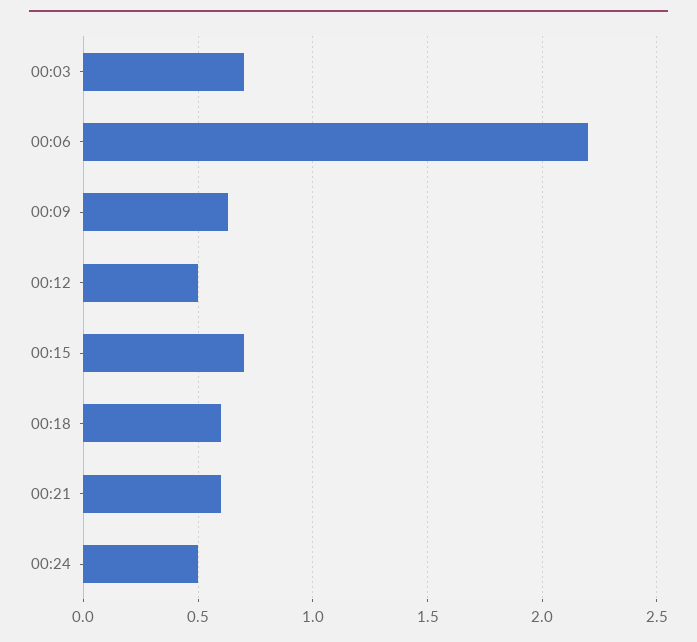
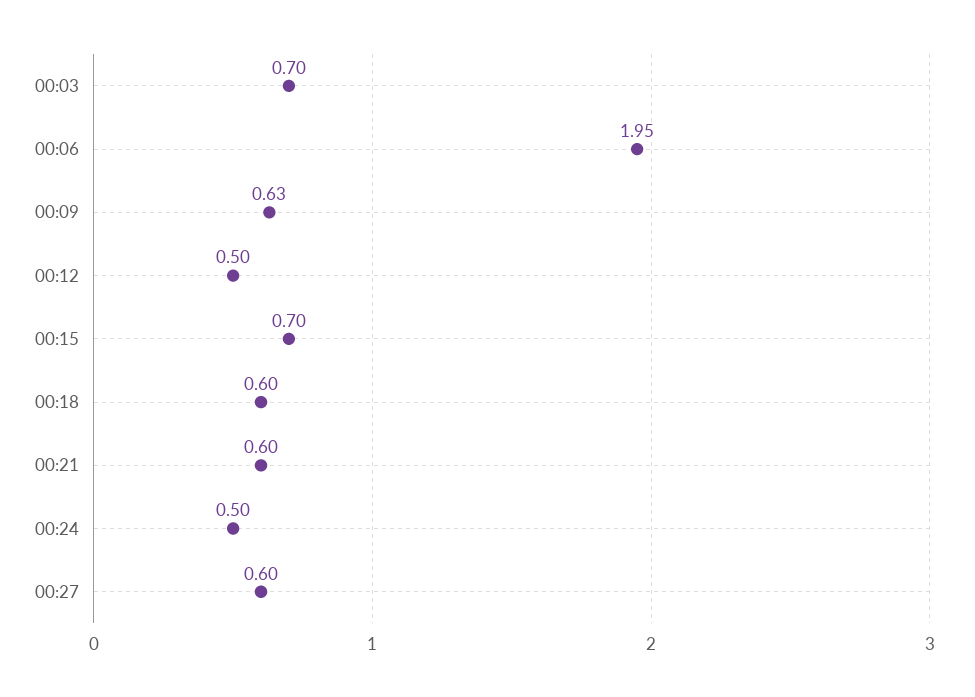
00:06: 2.2 -> 1.95
00:27: none -> 0.6

